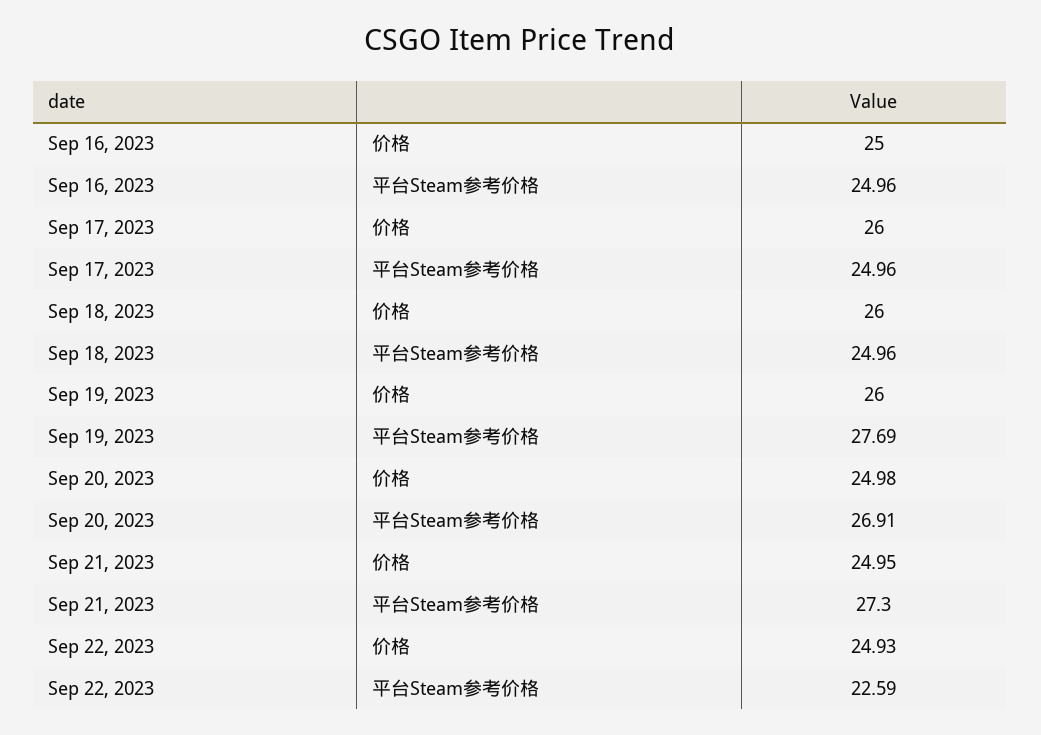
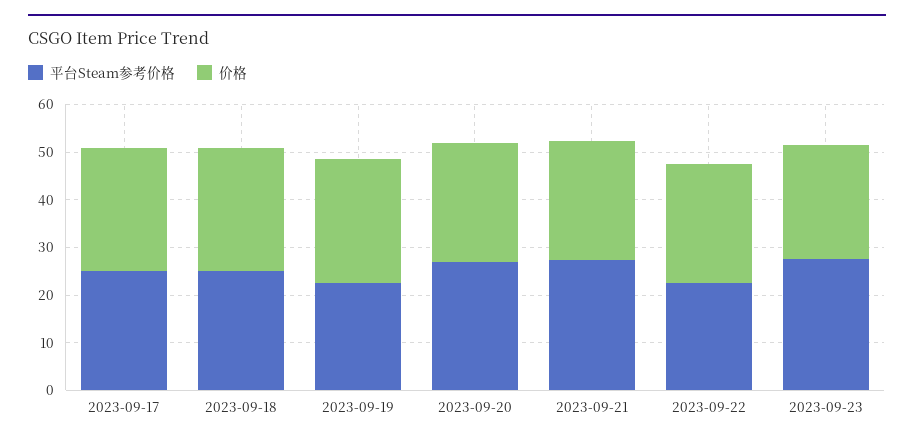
价格, Sep 16, 2023: 25 -> none
平台Steam参考价格, Sep 16, 2023: 24.96 -> none
平台Steam参考价格, Sep 19, 2023: 27.69 -> 22
平台Steam参考价格, 2023-09-23: none -> 28
价格, 2023-09-23: none -> 24

